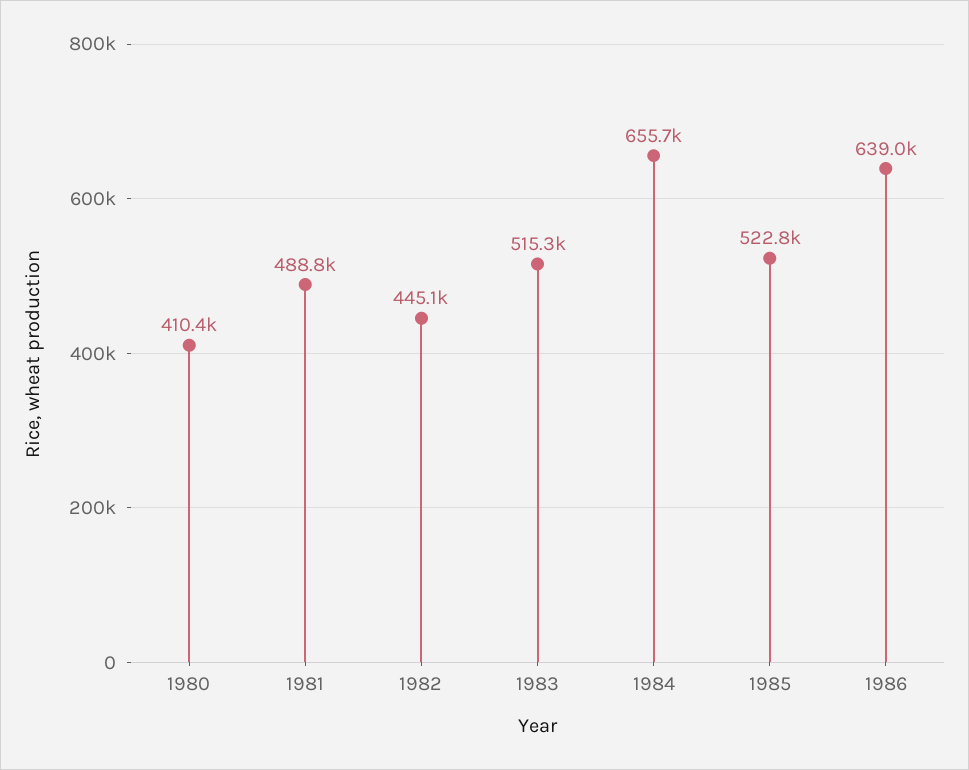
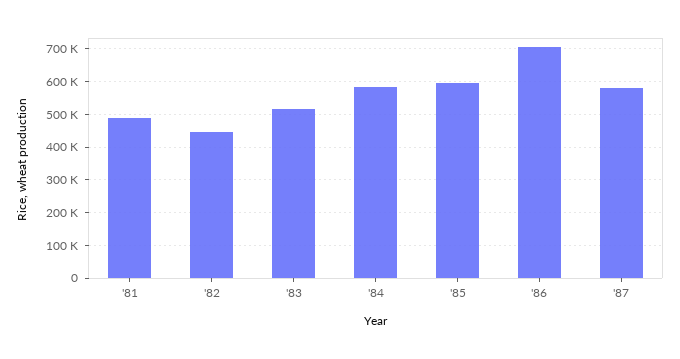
1980: 410400 -> none
1984: 655700 -> 580000
1985: 522800 -> 600000
1986: 639000 -> 700000
'87: none -> 580000

